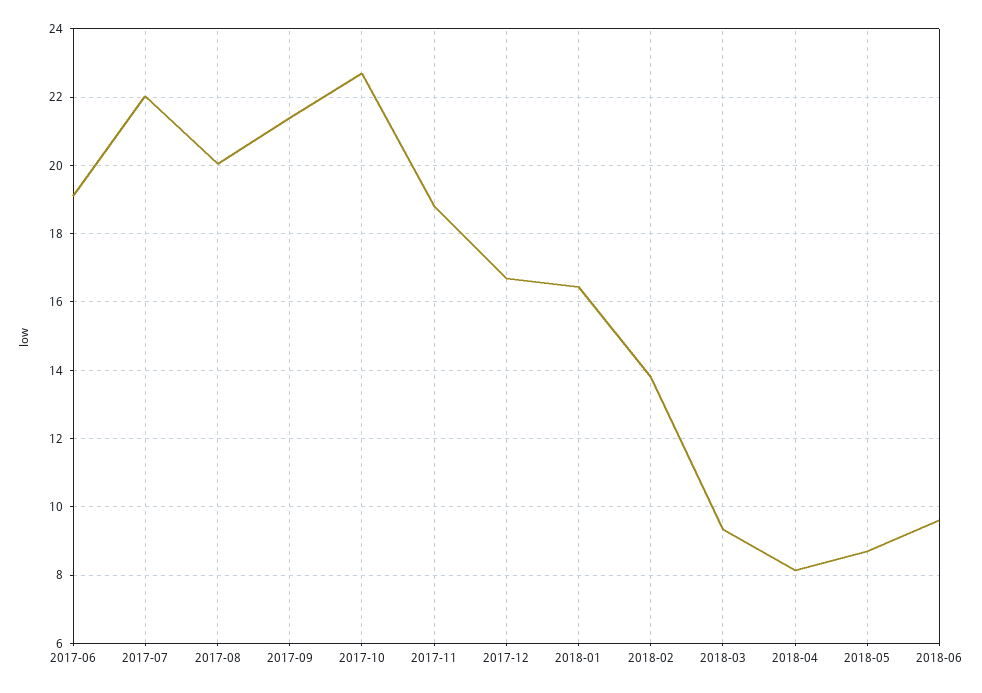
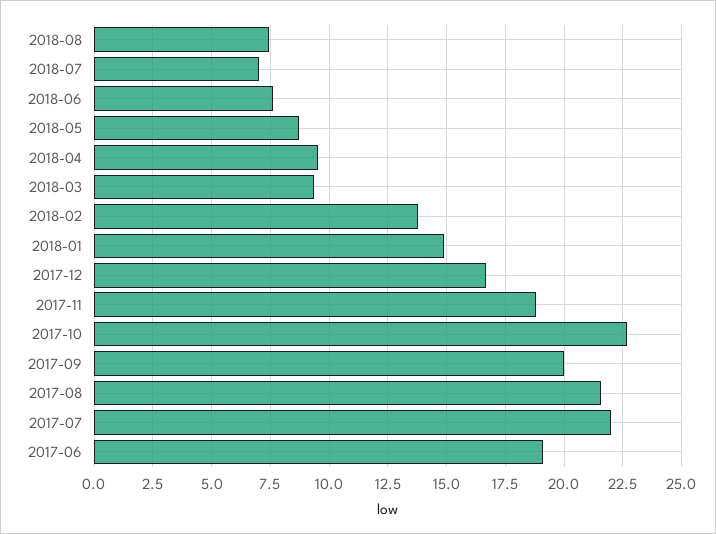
2017-08: 20 -> 21.5
2017-09: 21.4 -> 20
2018-01: 16.4 -> 15
2018-04: 8.2 -> 9.5
2018-06: 9.6 -> 7.5
2018-08: none -> 7.5
2018-07: none -> 7

